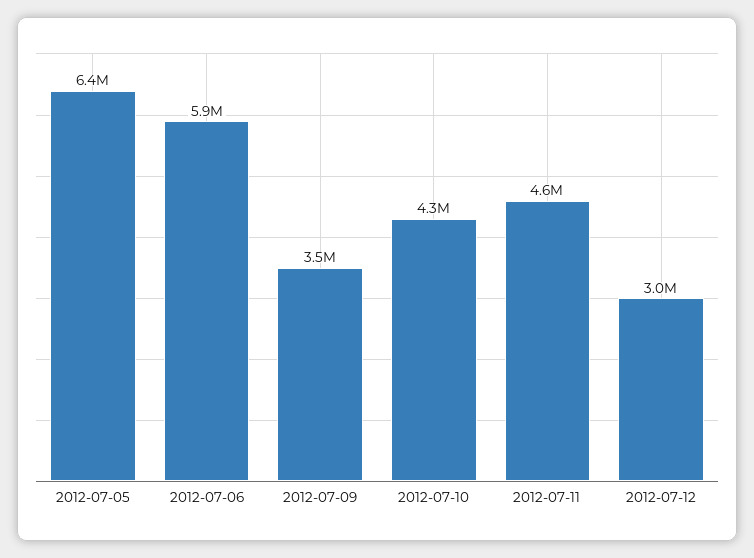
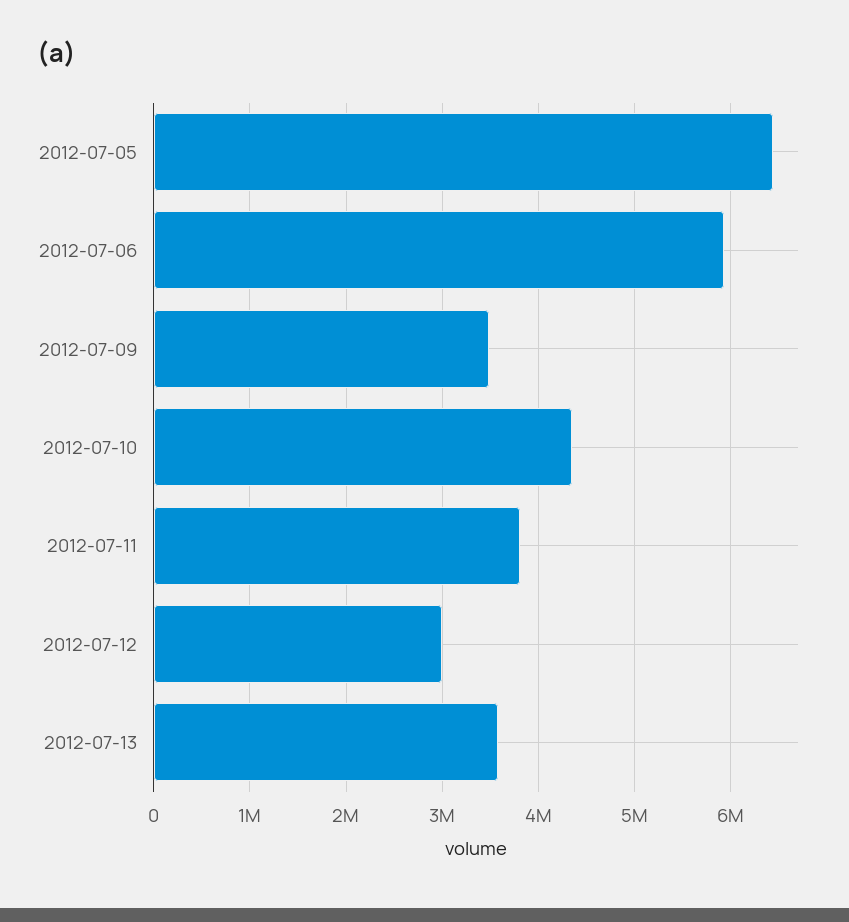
2012-07-11: 4600000 -> 3800000
2012-07-13: none -> 3600000

